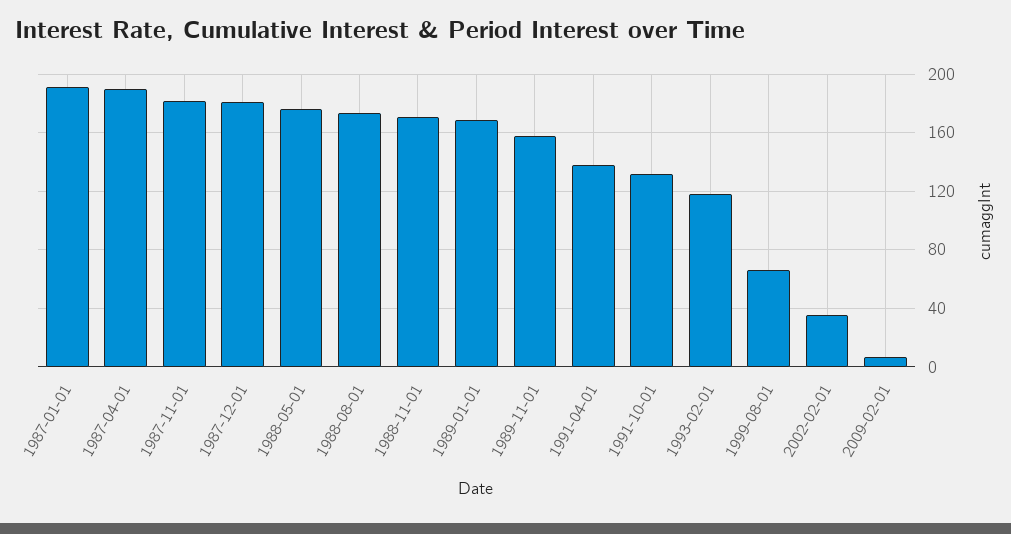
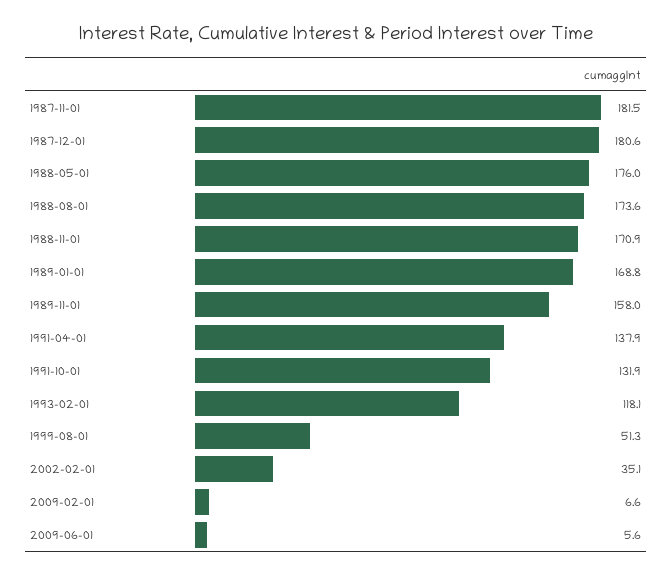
1987-01-01: 190 -> none
1987-04-01: 190 -> none
1999-08-01: 65 -> 51.3
2009-06-01: none -> 5.6

